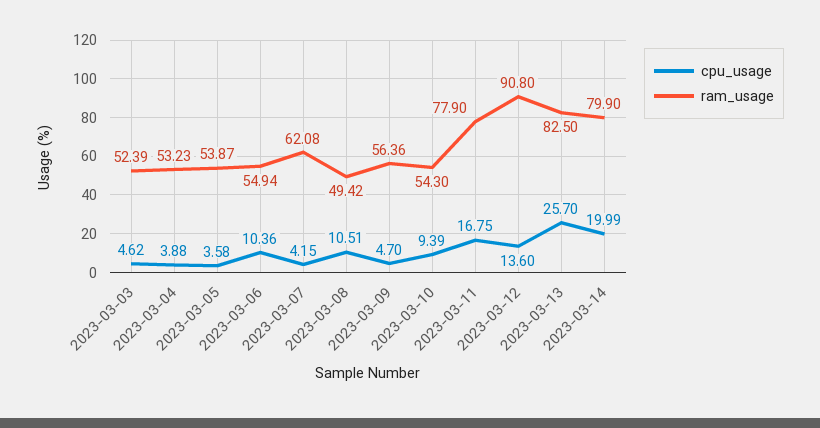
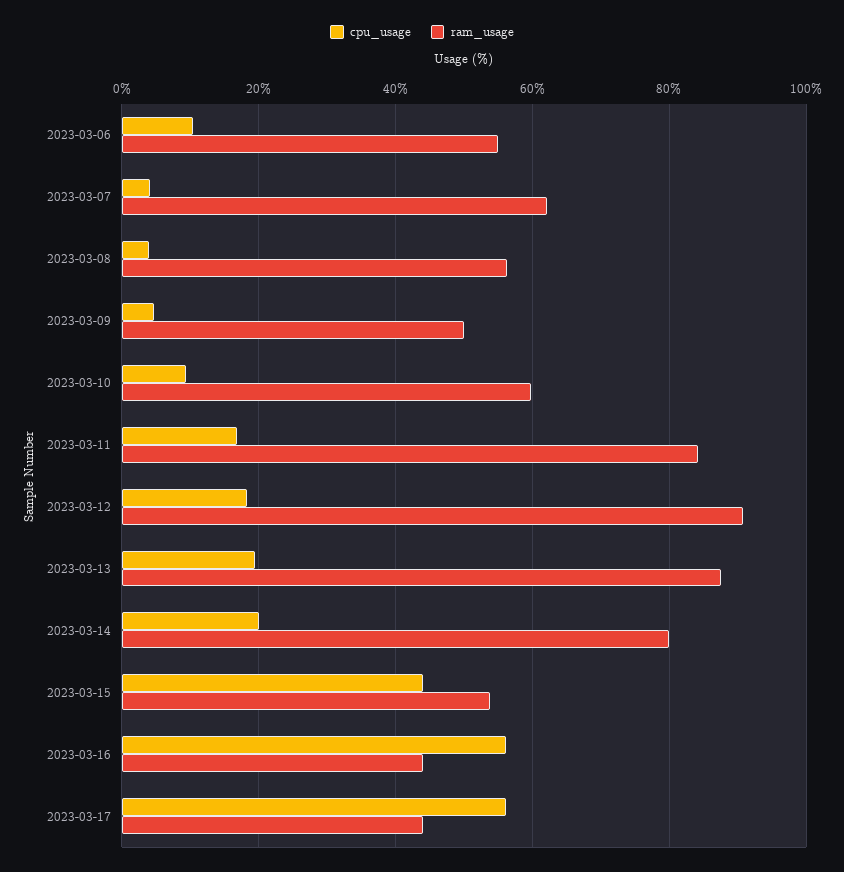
cpu_usage, 2023-03-03: 4.62 -> none
ram_usage, 2023-03-03: 52.39 -> none
cpu_usage, 2023-03-04: 3.88 -> none
ram_usage, 2023-03-04: 53.23 -> none
cpu_usage, 2023-03-05: 3.58 -> none
ram_usage, 2023-03-05: 53.87 -> none
cpu_usage, 2023-03-08: 10.51 -> 4
ram_usage, 2023-03-08: 49.42 -> 56
ram_usage, 2023-03-09: 56.36 -> 50
ram_usage, 2023-03-10: 54.3 -> 60
ram_usage, 2023-03-11: 77.9 -> 84
cpu_usage, 2023-03-12: 13.6 -> 18
cpu_usage, 2023-03-13: 25.7 -> 20
ram_usage, 2023-03-13: 82.5 -> 88
cpu_usage, 2023-03-15: none -> 44
ram_usage, 2023-03-15: none -> 54
cpu_usage, 2023-03-16: none -> 56
ram_usage, 2023-03-16: none -> 44
cpu_usage, 2023-03-17: none -> 56
ram_usage, 2023-03-17: none -> 44

